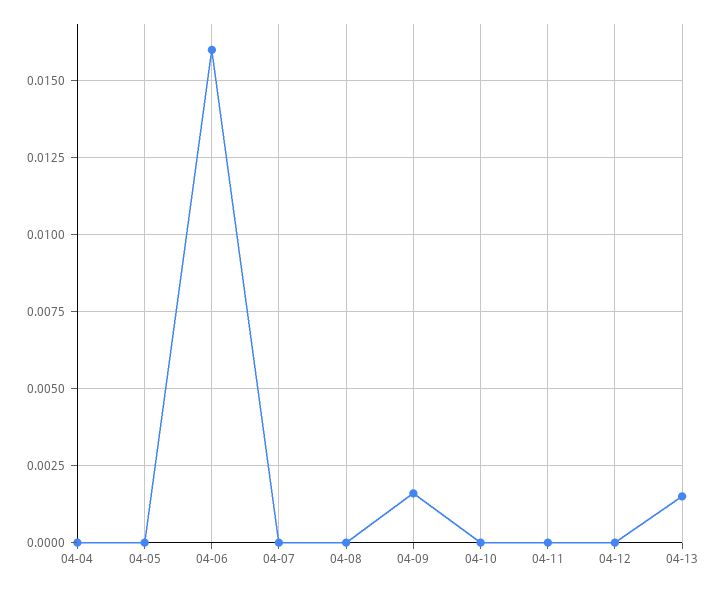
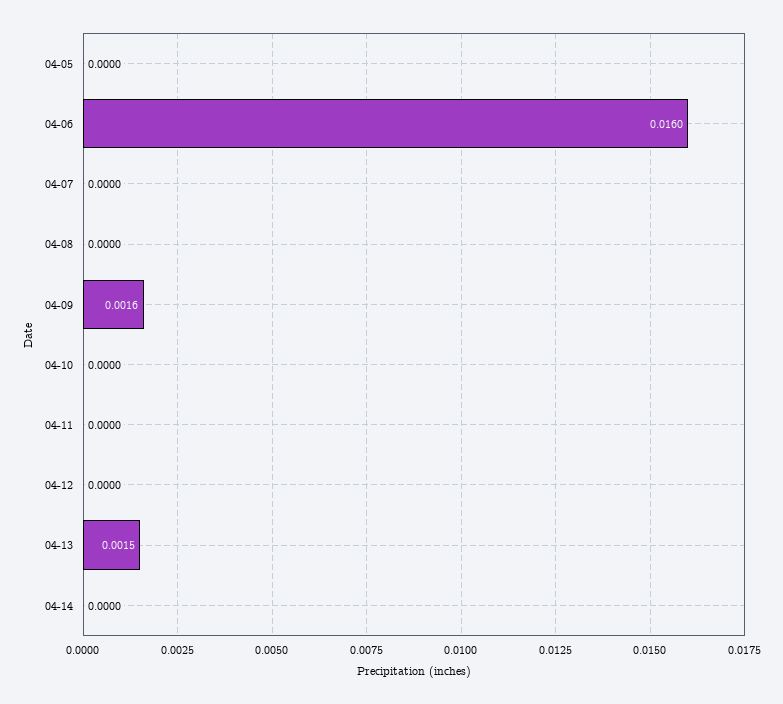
04-04: 0 -> none
04-14: none -> 0

